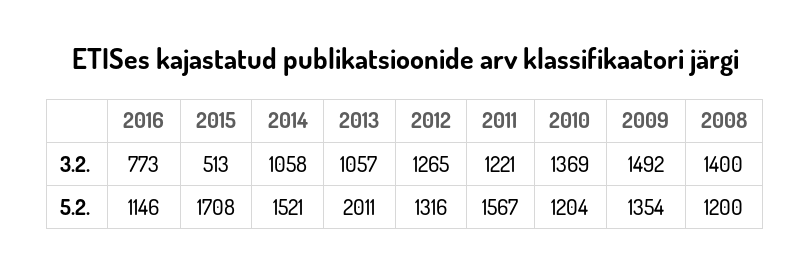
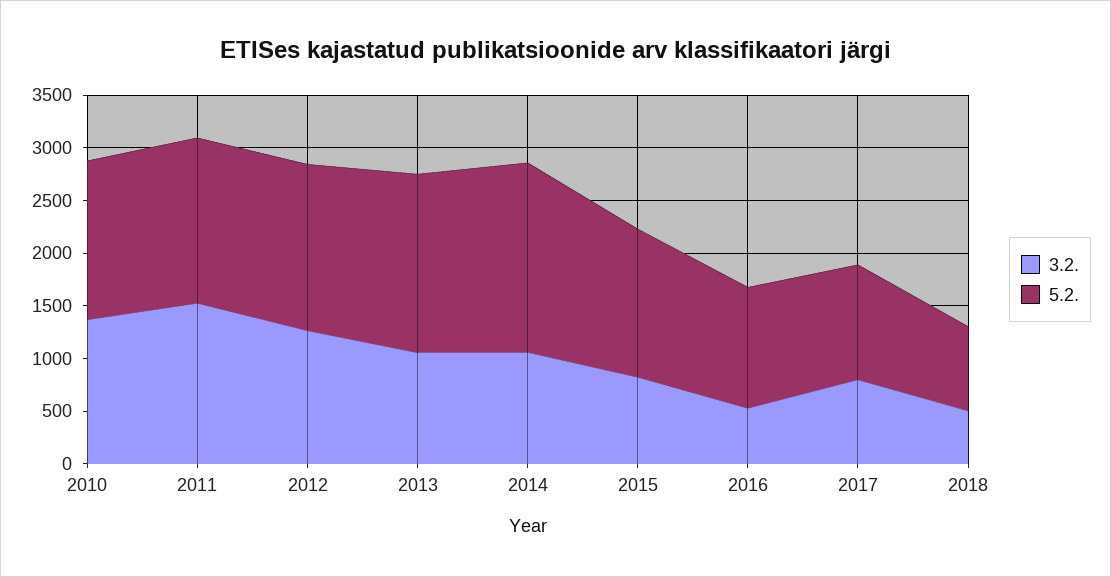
3.2., 2016: 773 -> 500
3.2., 2015: 513 -> 800
3.2., 2011: 1221 -> 1500
3.2., 2009: 1492 -> none
3.2., 2008: 1400 -> none
5.2., 2015: 1708 -> 1400
5.2., 2014: 1521 -> 1800
5.2., 2013: 2011 -> 1700
5.2., 2012: 1316 -> 1600
5.2., 2010: 1204 -> 1500
5.2., 2009: 1354 -> none
5.2., 2008: 1200 -> none
3.2., 2017: none -> 800
5.2., 2017: none -> 1100
3.2., 2018: none -> 500
5.2., 2018: none -> 800

